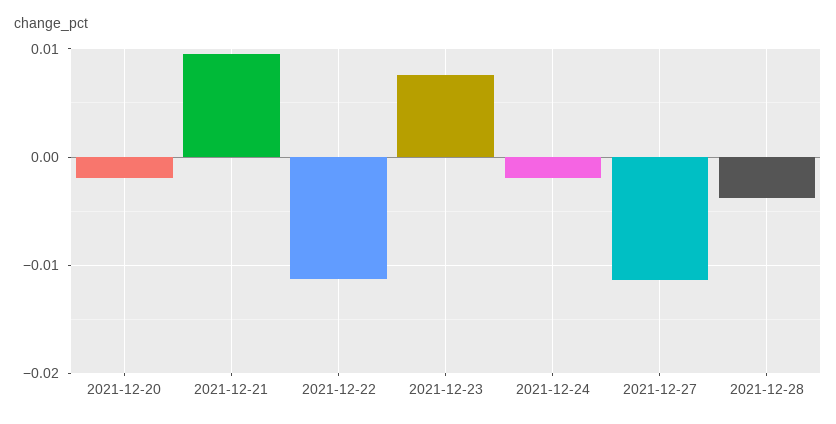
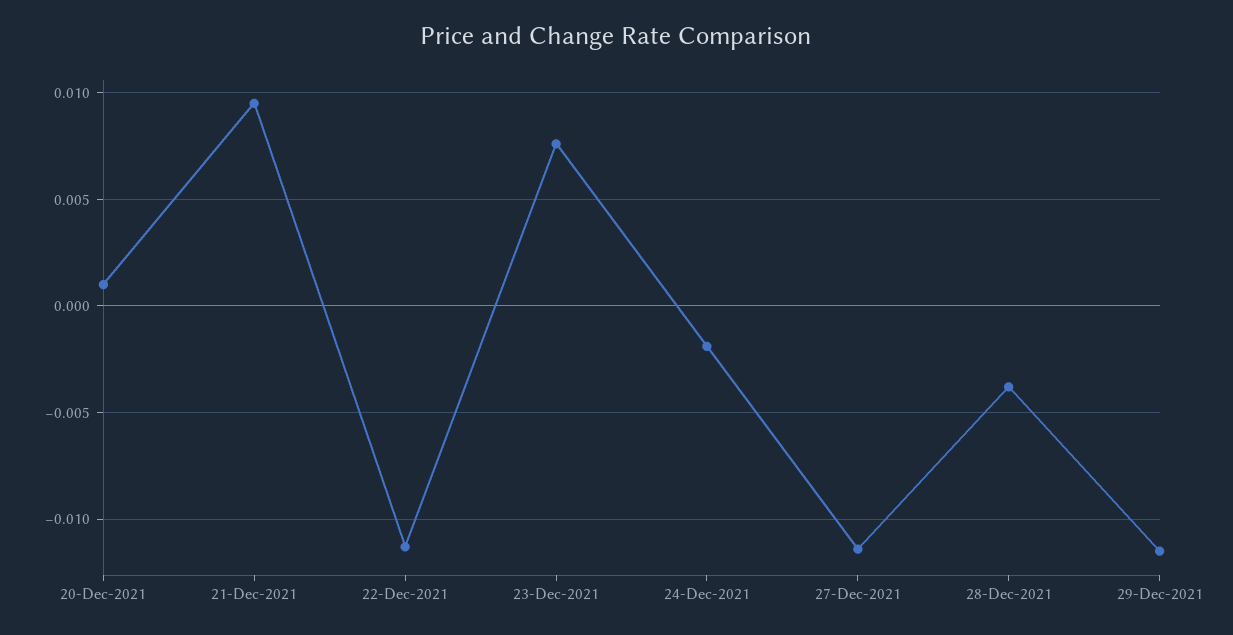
2021-12-20: -0.002 -> 0.001
29-Dec-2021: none -> -0.0115

